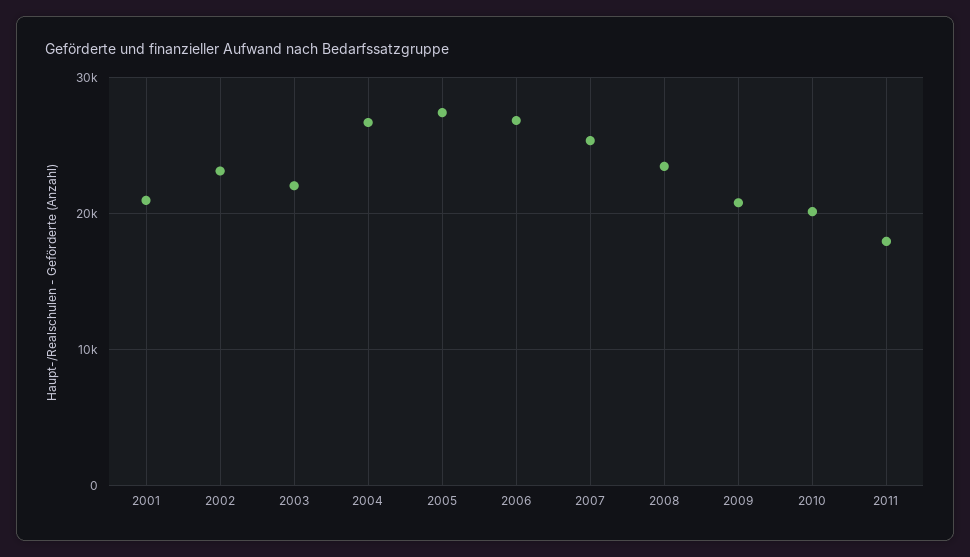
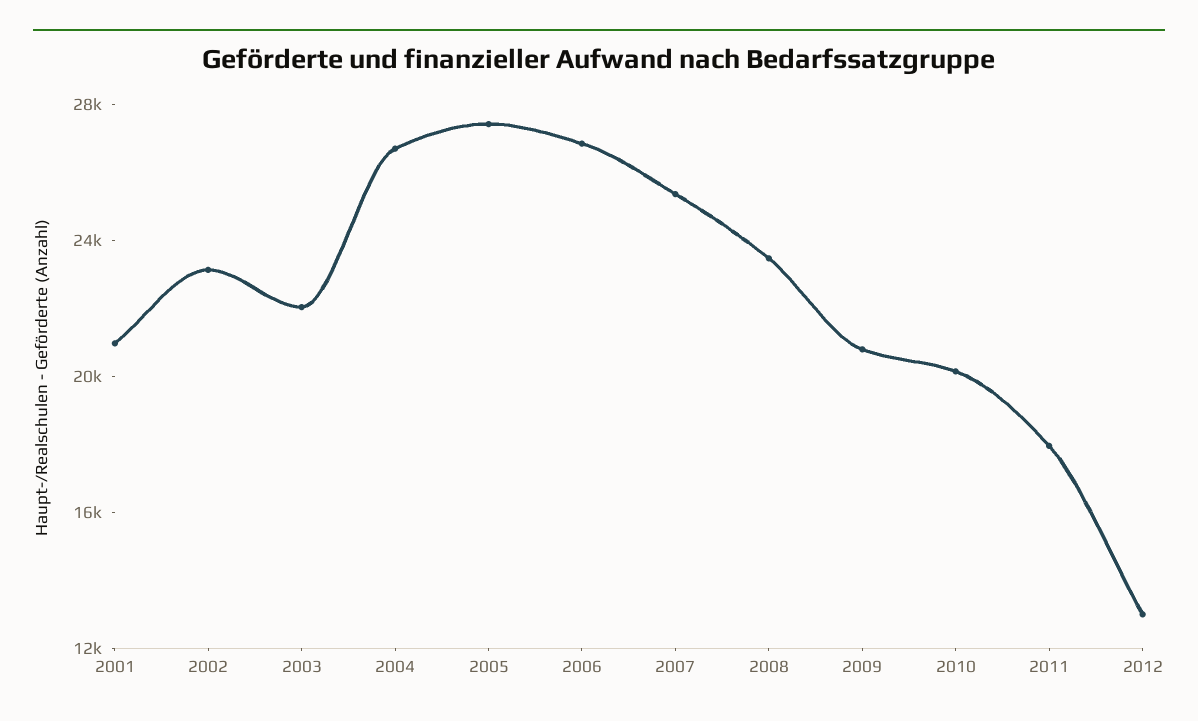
2012: none -> 13000

